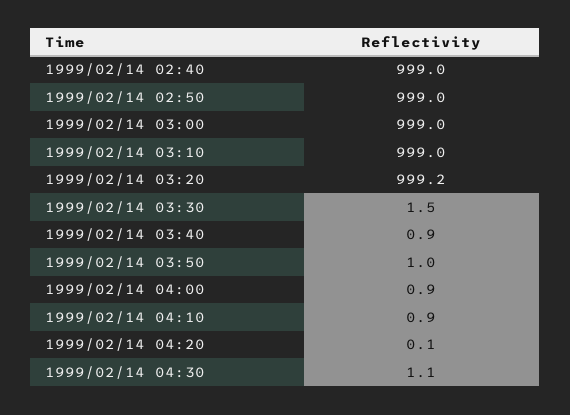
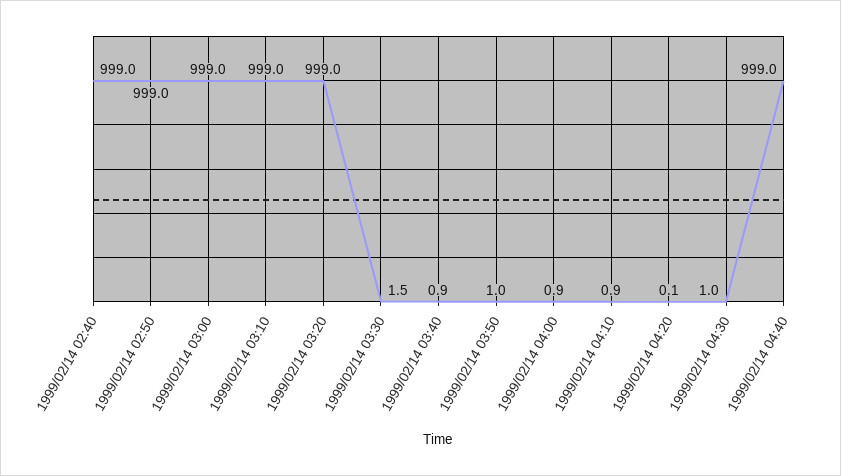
1999/02/14 03:20: 999.2 -> 999
1999/02/14 04:30: 1.1 -> 1
1999/02/14 04:40: none -> 999

